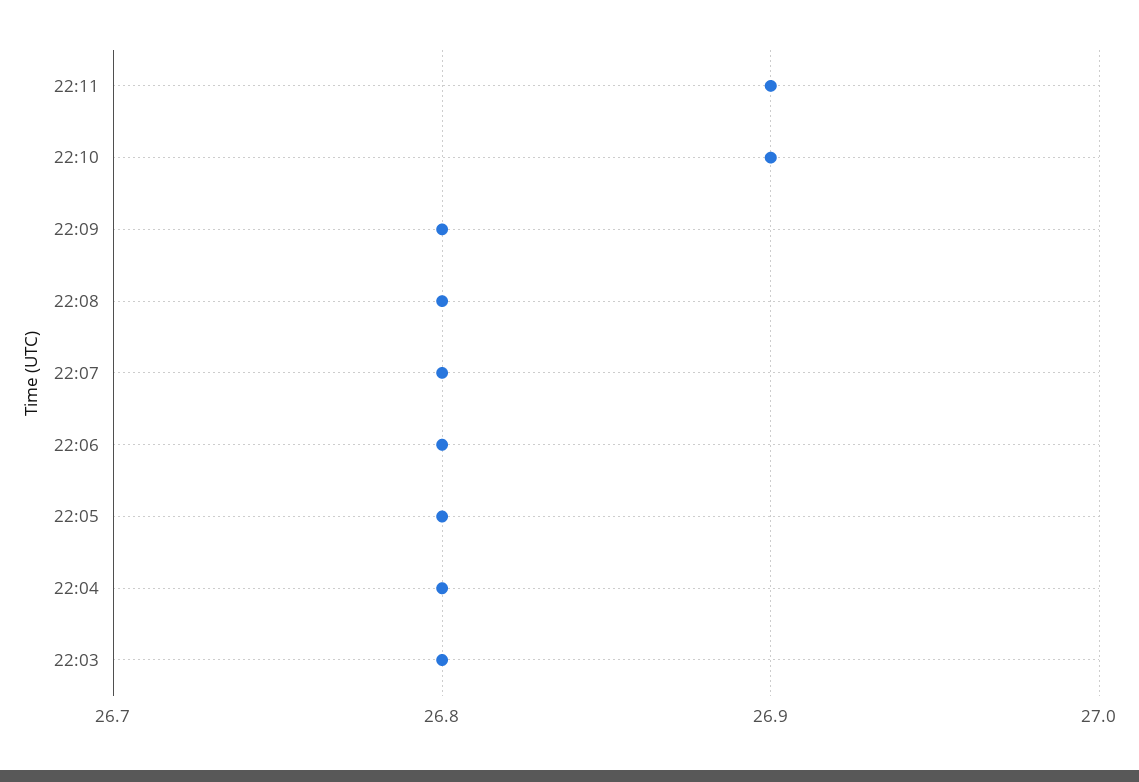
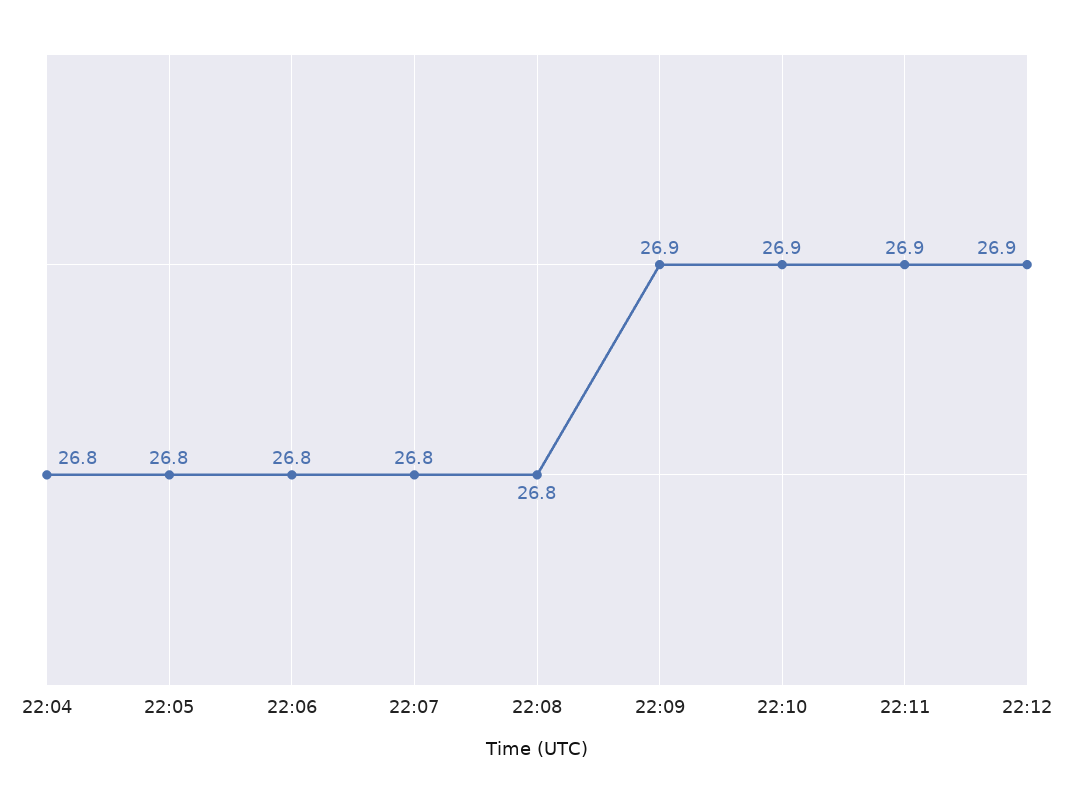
22:09: 26.8 -> 26.9
22:03: 26.8 -> none
22:12: none -> 26.9

